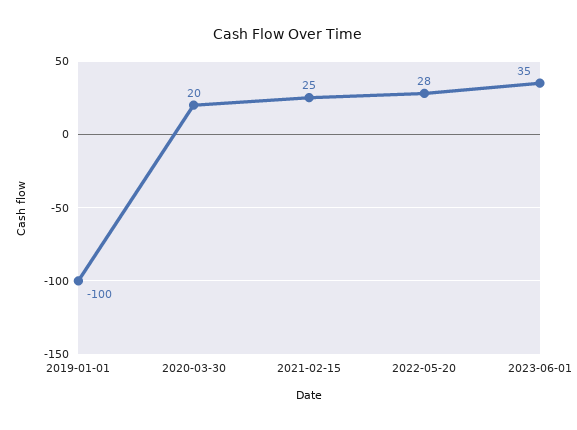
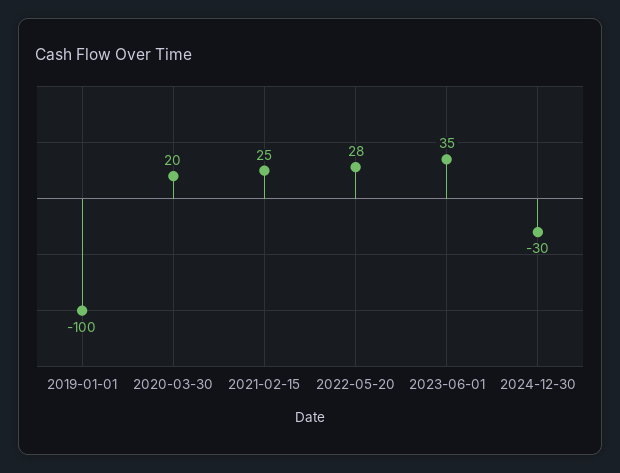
2024-12-30: none -> -30

